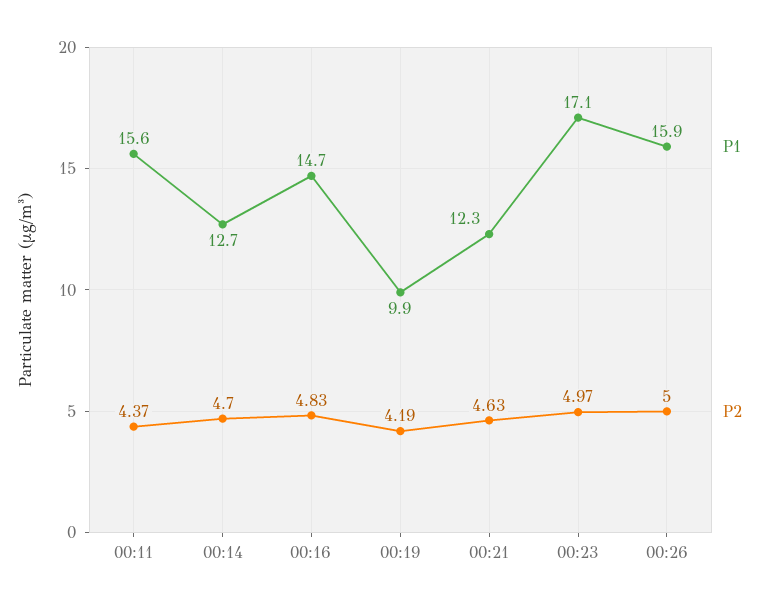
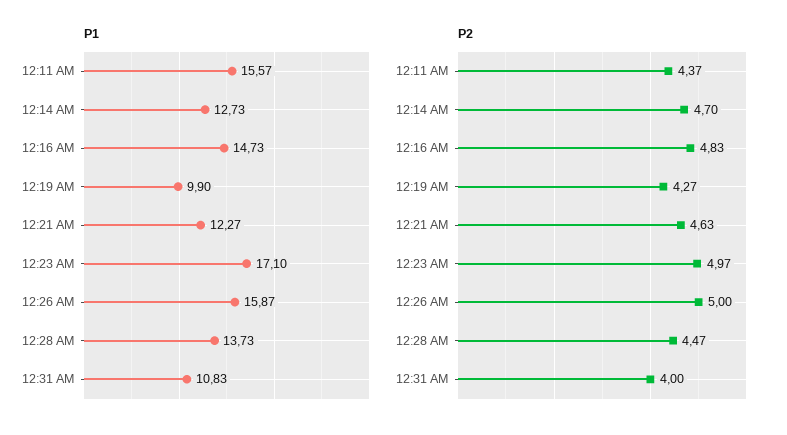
P2, 00:19: 4.19 -> 4.27
P1, 12:28 AM: none -> 13.73
P1, 12:31 AM: none -> 10.83
P2, 12:28 AM: none -> 4.47
P2, 12:31 AM: none -> 4

